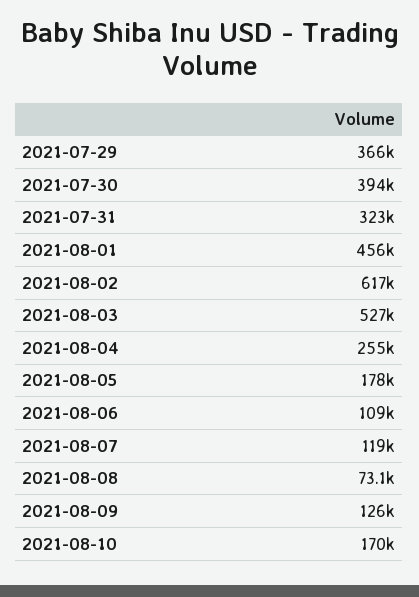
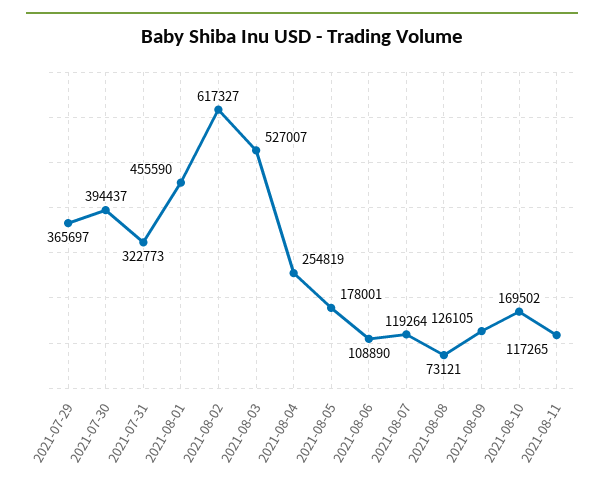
2021-08-11: none -> 117265

